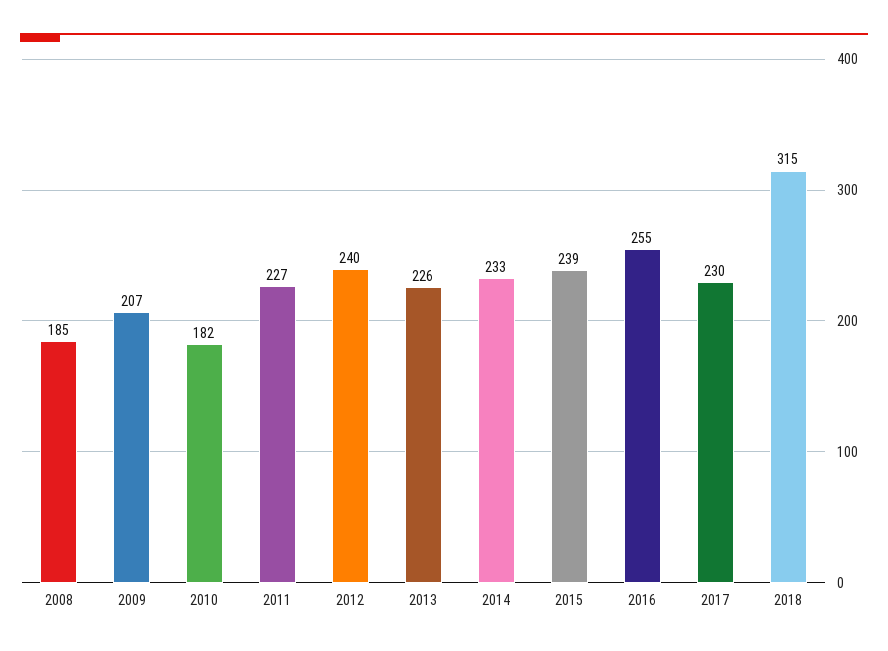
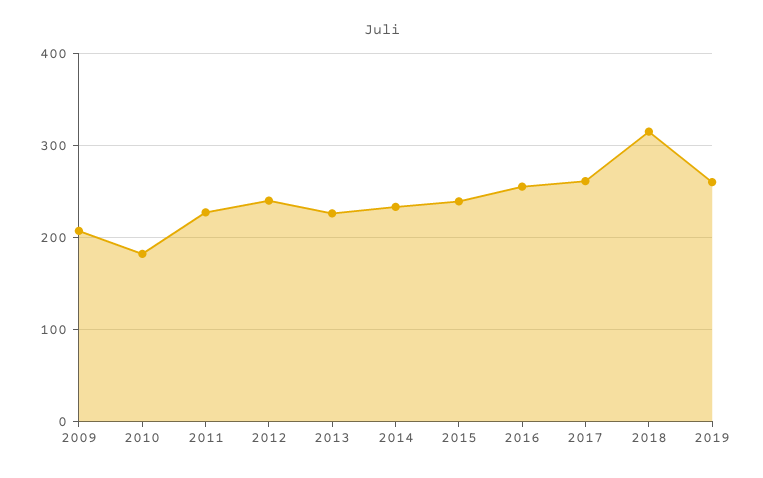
2008: 185 -> none
2017: 230 -> 260
2019: none -> 260

